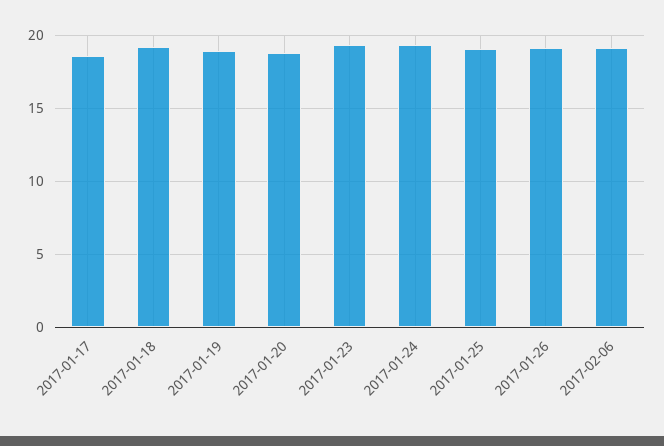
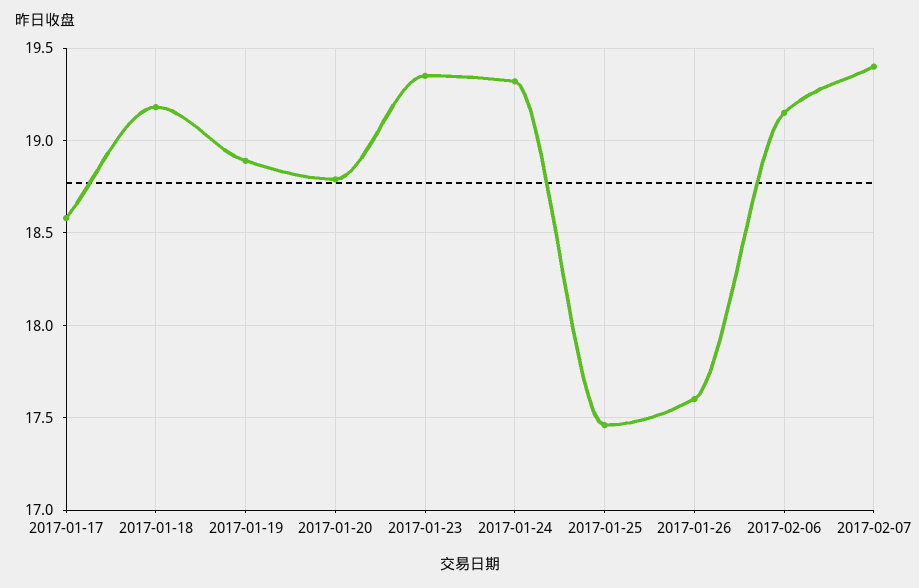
2017-01-25: 19 -> 17.45
2017-01-26: 19 -> 17.6
2017-02-07: none -> 19.4

